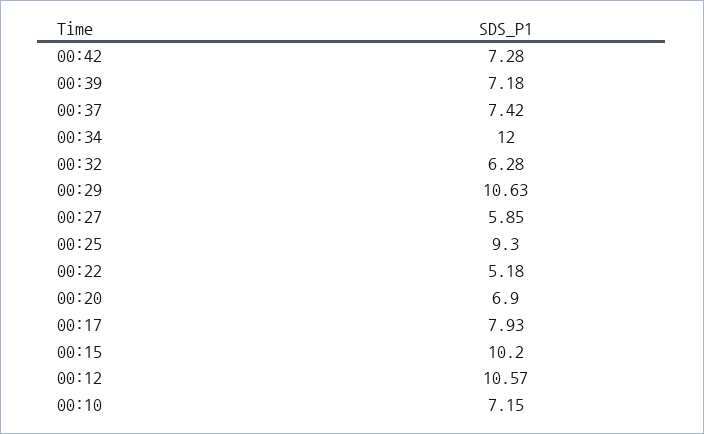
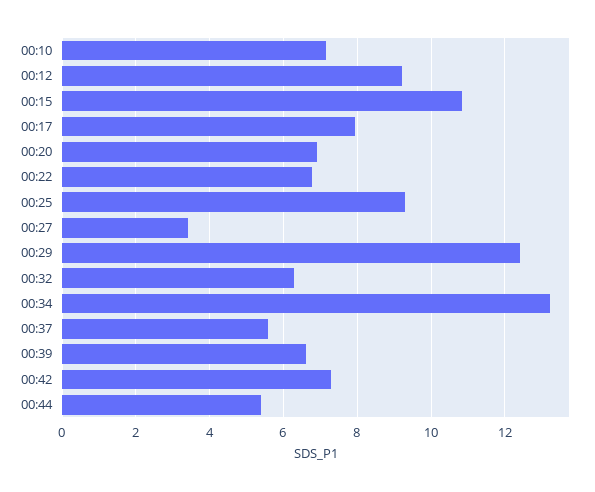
00:39: 7.18 -> 6.6
00:37: 7.42 -> 5.6
00:34: 12 -> 13.2
00:29: 10.63 -> 12.4
00:27: 5.85 -> 3.4
00:22: 5.18 -> 6.8
00:15: 10.2 -> 10.8
00:12: 10.57 -> 9.2
00:44: none -> 5.4

